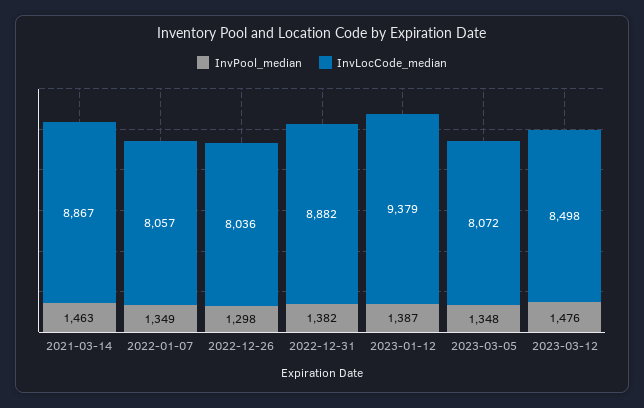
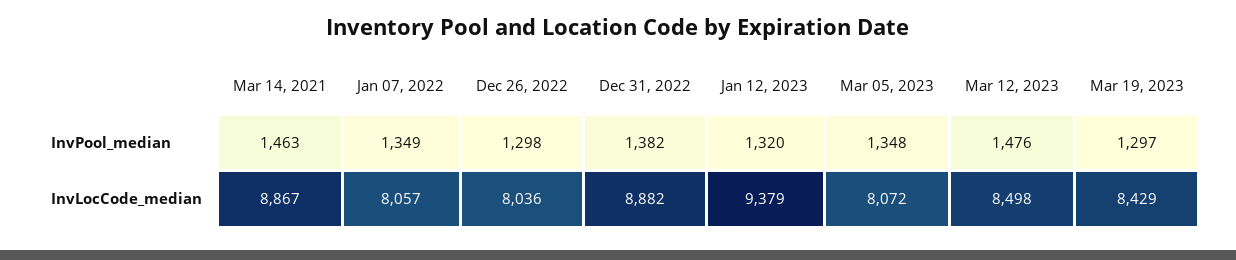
InvPool_median, 2023-01-12: 1387 -> 1320
InvPool_median, Mar 19, 2023: none -> 1297
InvLocCode_median, Mar 19, 2023: none -> 8429

